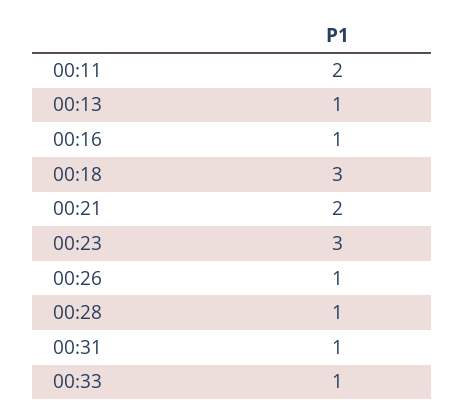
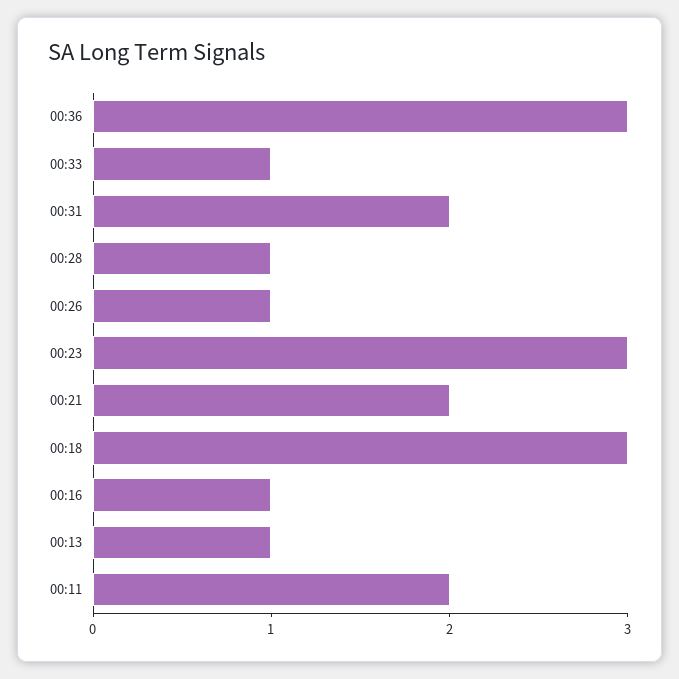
00:31: 1 -> 2
00:36: none -> 3

